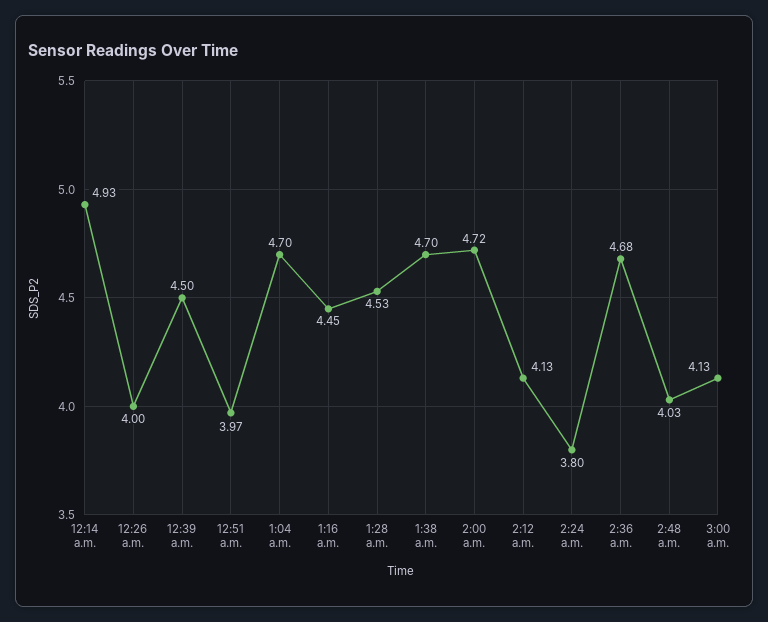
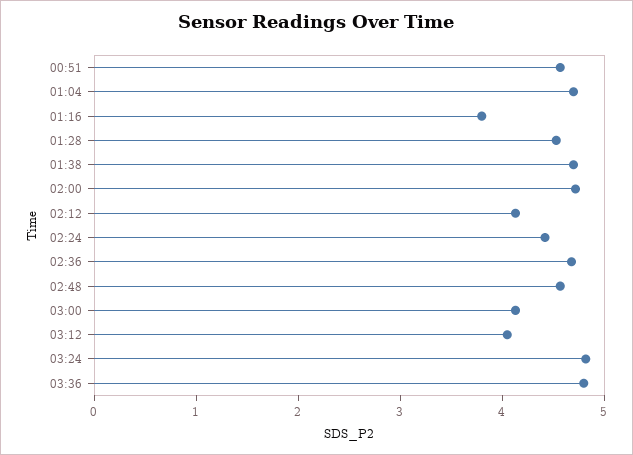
12:14 a.m.: 4.93 -> none
12:26 a.m.: 4 -> none
12:39 a.m.: 4.5 -> none
12:51 a.m.: 3.97 -> 4.6
1:16 a.m.: 4.45 -> 3.8
2:24 a.m.: 3.8 -> 4.4
2:48 a.m.: 4.03 -> 4.6
03:12: none -> 4
03:24: none -> 4.8
03:36: none -> 4.8

